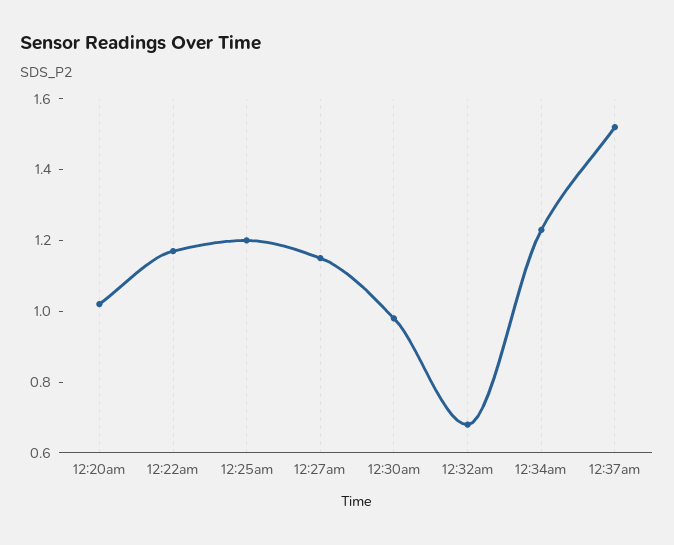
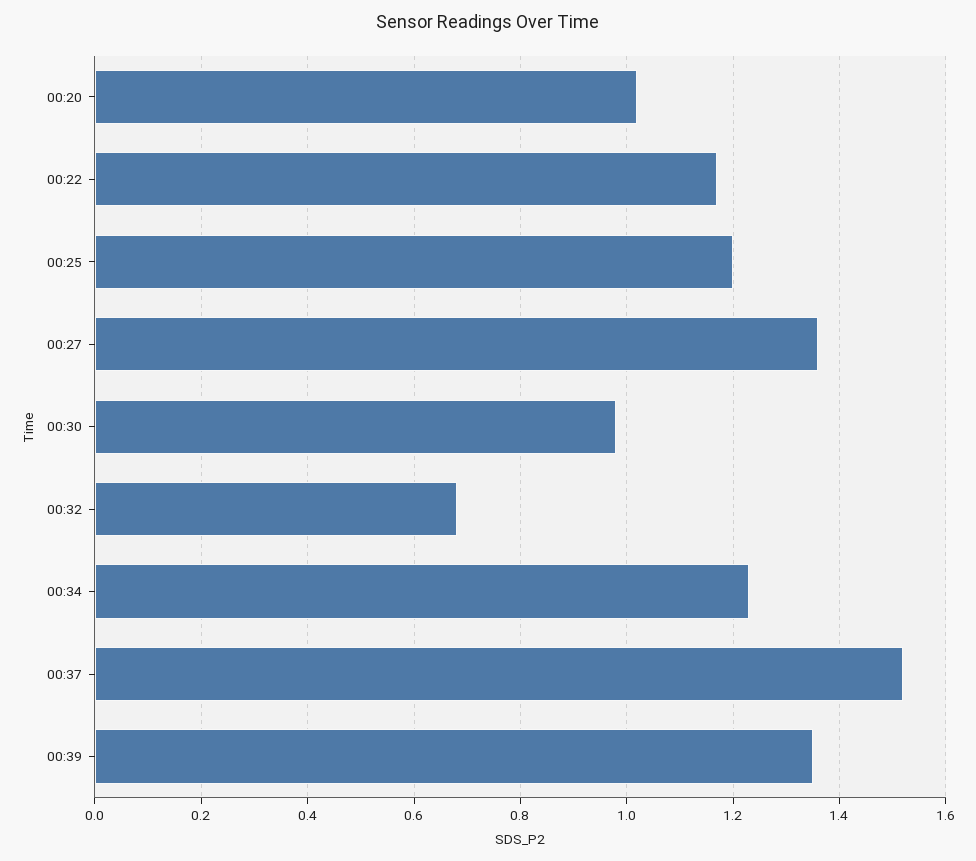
12:27am: 1.15 -> 1.35
00:39: none -> 1.35

